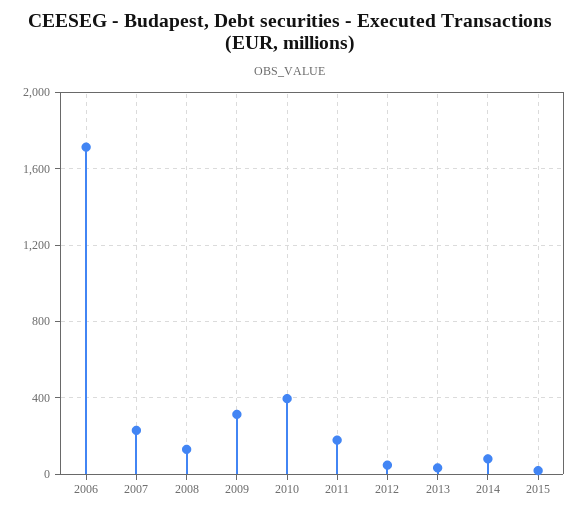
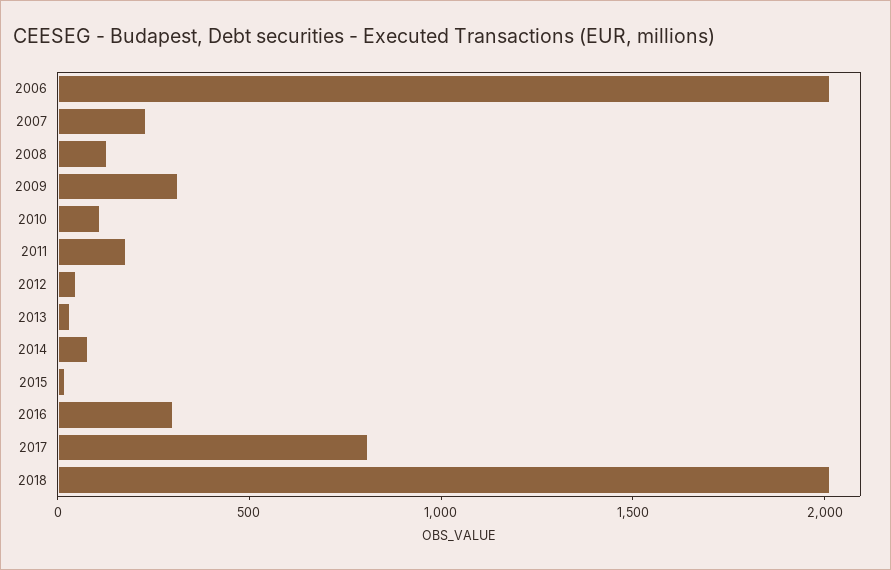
2006: 1700 -> 2000
2010: 400 -> 100
2016: none -> 300
2017: none -> 800
2018: none -> 2000

